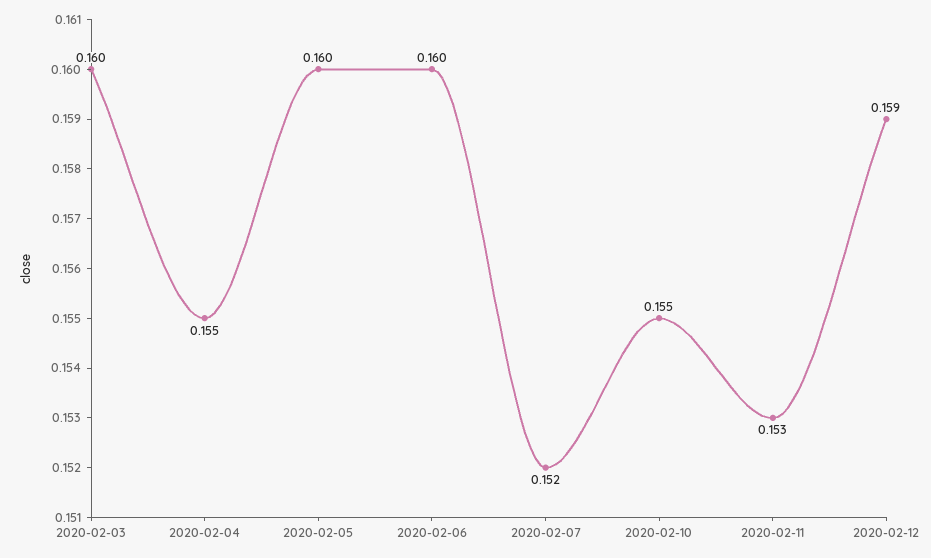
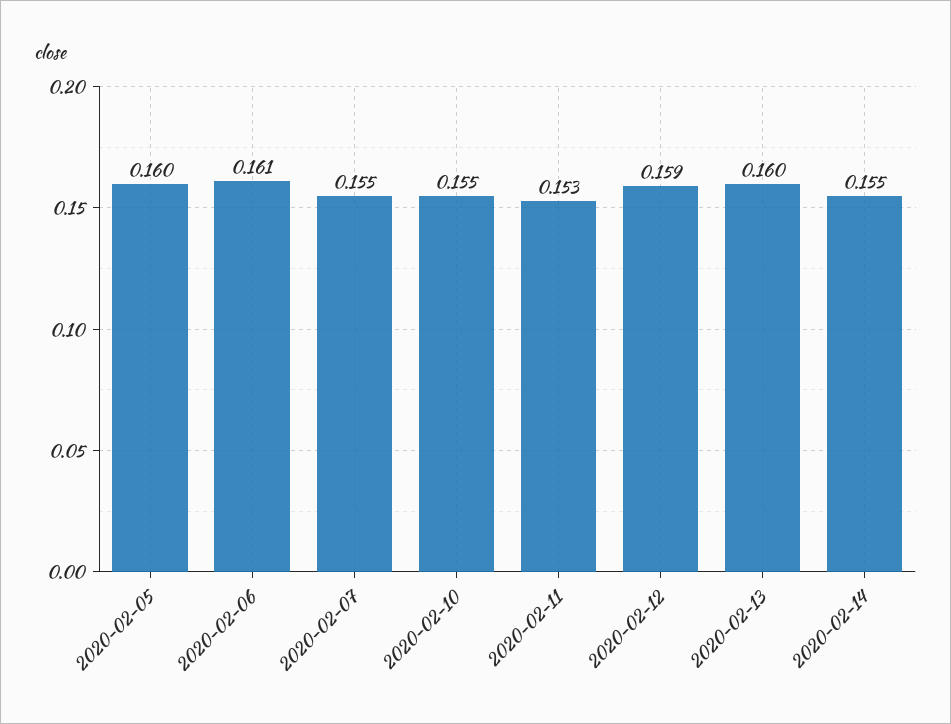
2020-02-03: 0.16 -> none
2020-02-04: 0.155 -> none
2020-02-06: 0.16 -> 0.161
2020-02-07: 0.152 -> 0.155
2020-02-13: none -> 0.16
2020-02-14: none -> 0.155

